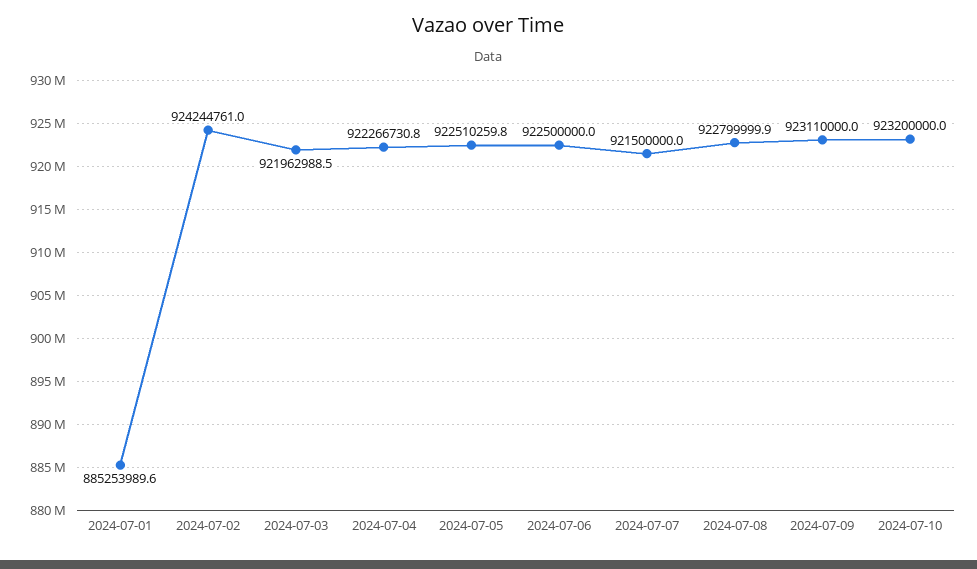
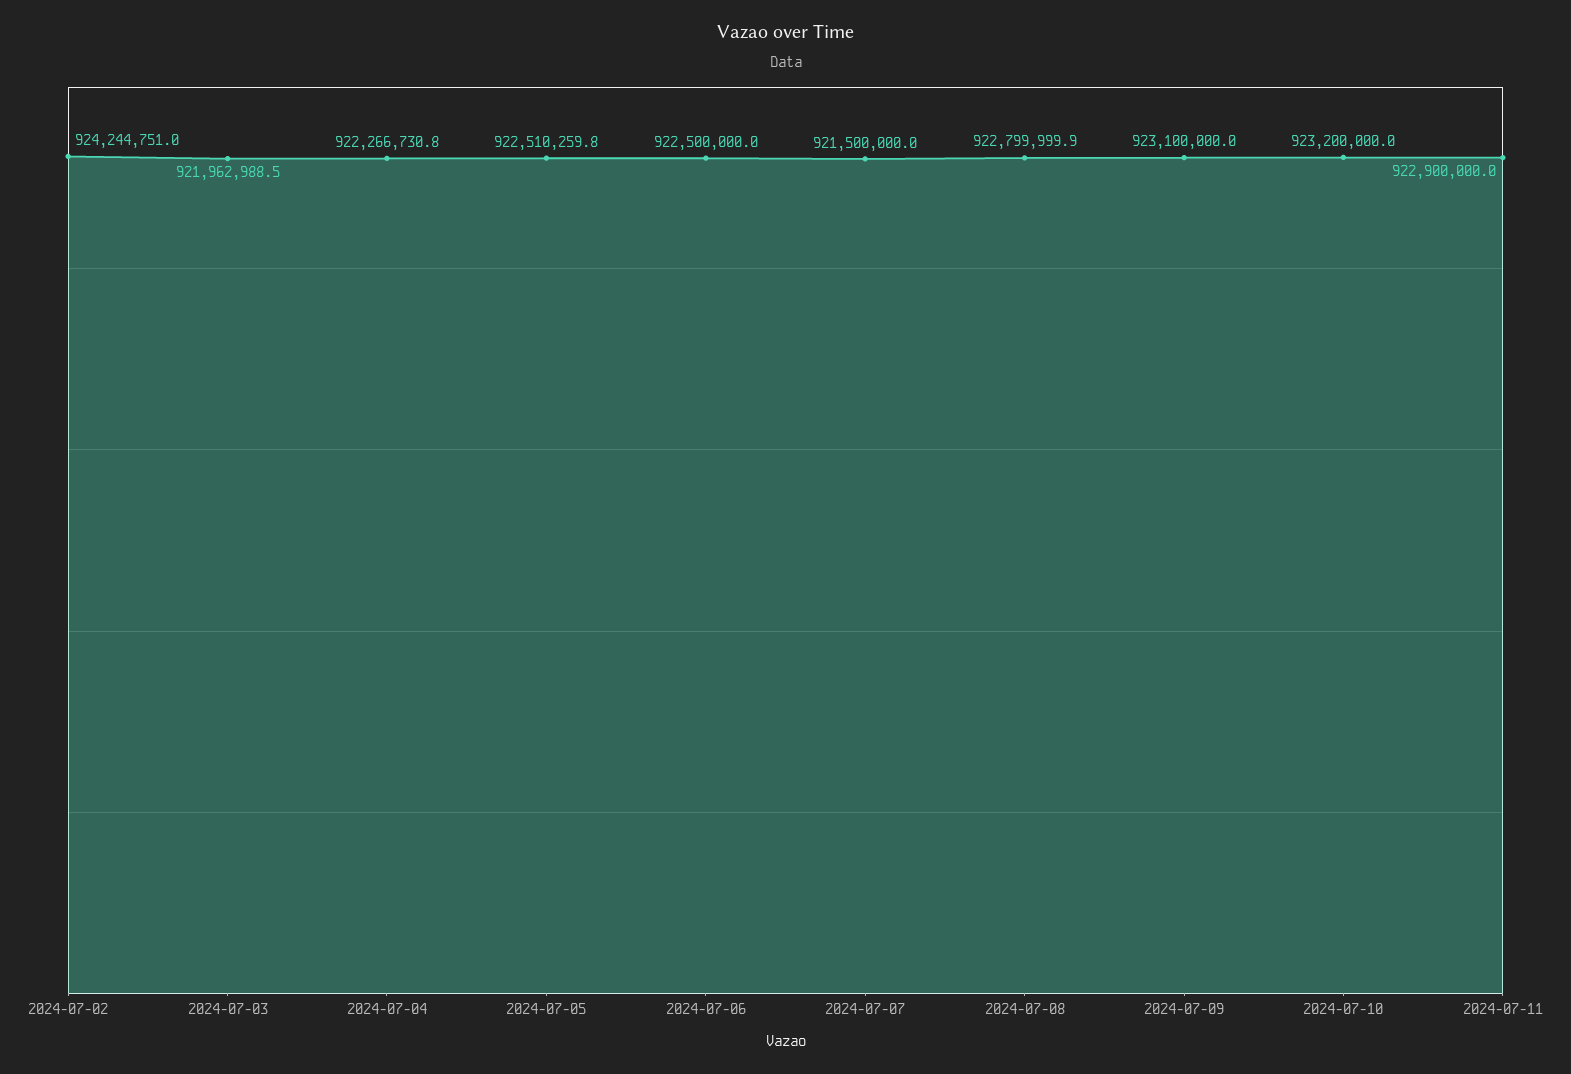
2024-07-01: 885253989.6 -> none
2024-07-02: 924244761 -> 924244751
2024-07-09: 923110000 -> 923100000
2024-07-11: none -> 922900000

